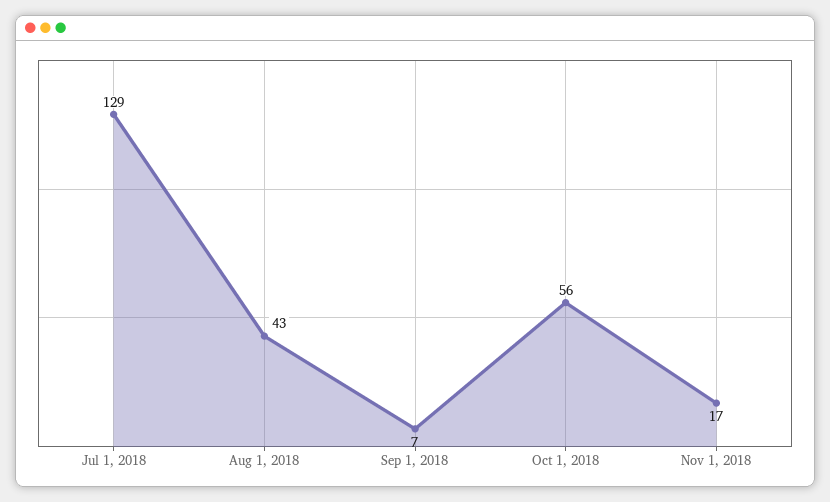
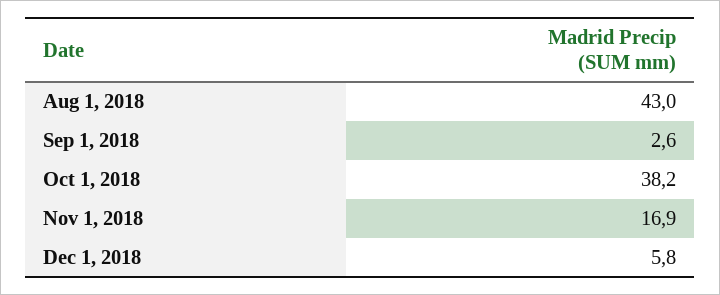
Jul 1, 2018: 129 -> none
Sep 1, 2018: 7 -> 2.6
Oct 1, 2018: 56 -> 38.2
Dec 1, 2018: none -> 5.8

